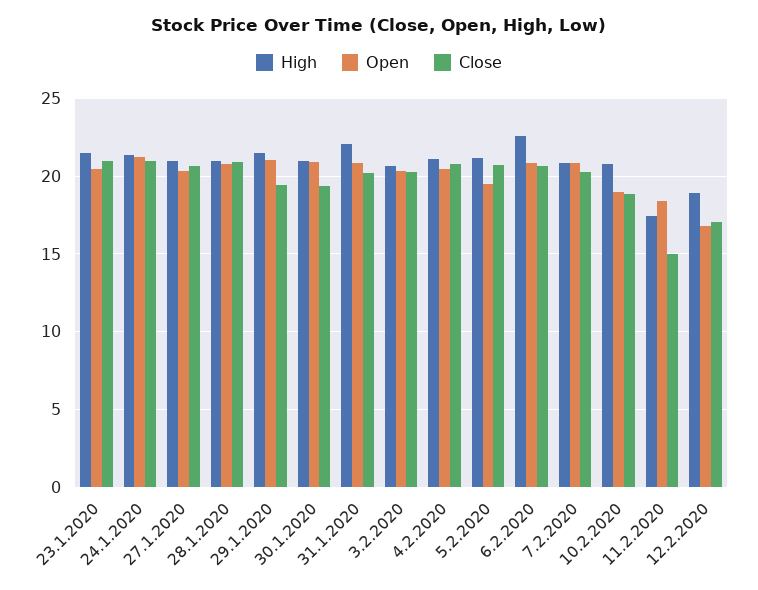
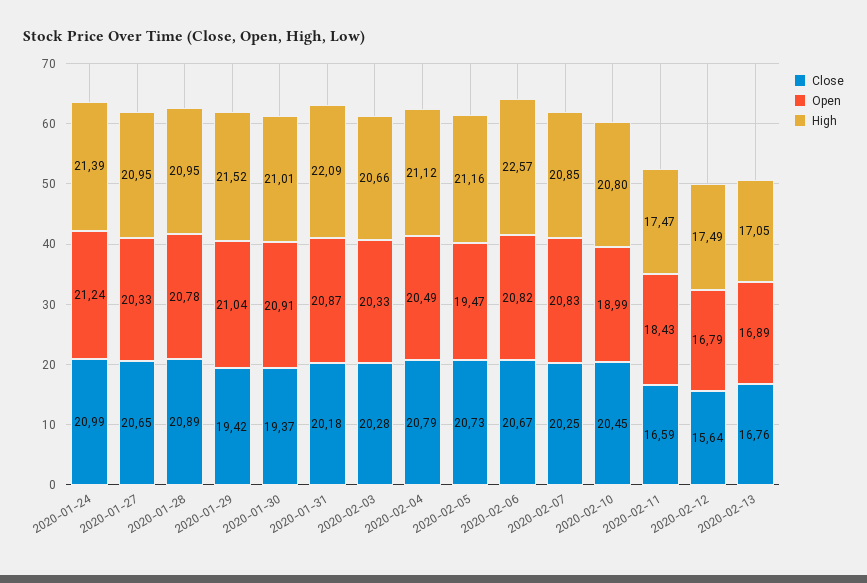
High, 23.1.2020: 21.5 -> none
Open, 23.1.2020: 20.5 -> none
Close, 23.1.2020: 21 -> none
Close, 10.2.2020: 19 -> 20.45
Close, 11.2.2020: 15 -> 16.59
High, 12.2.2020: 19 -> 17.49
Close, 12.2.2020: 17 -> 15.64
Close, 2020-02-13: none -> 16.76
Open, 2020-02-13: none -> 16.89
High, 2020-02-13: none -> 17.05

